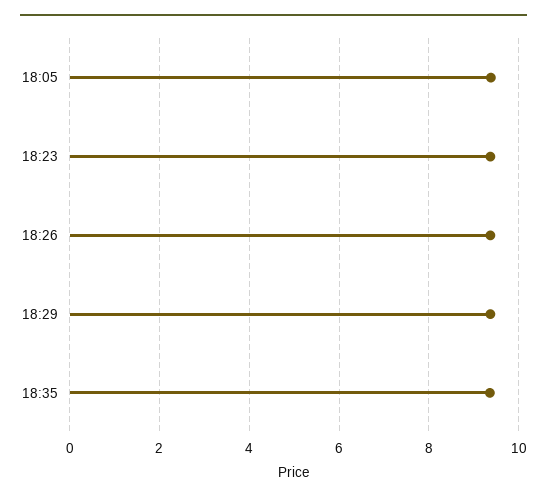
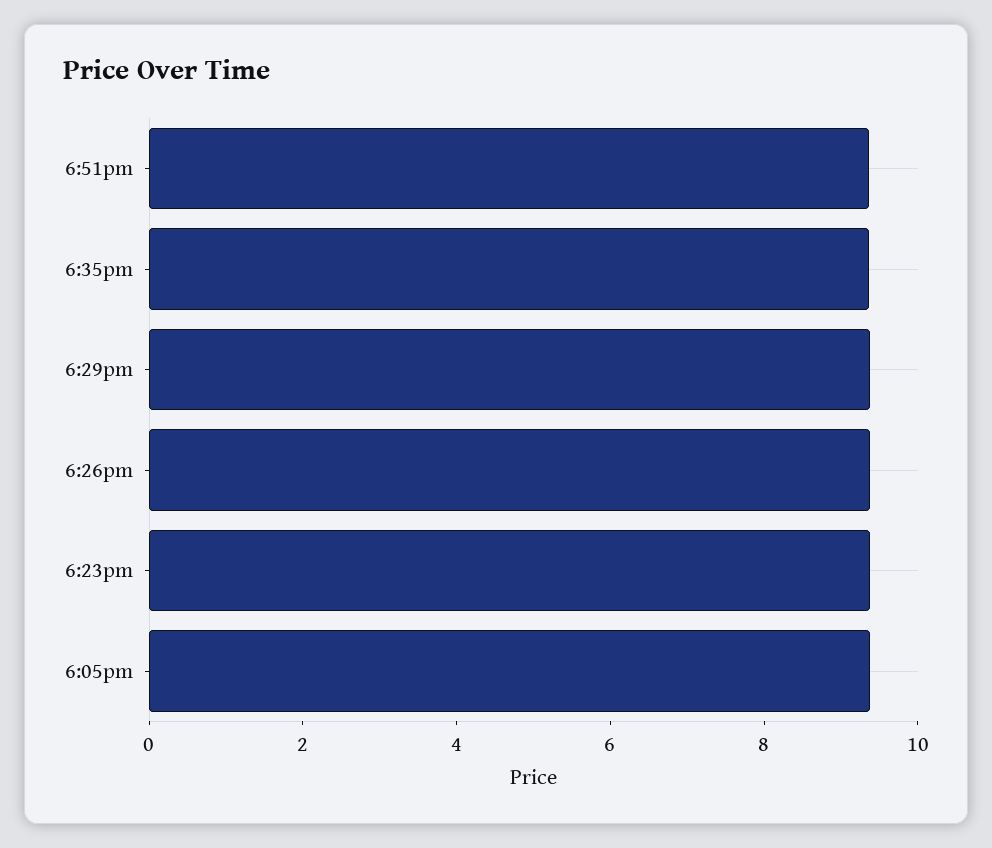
6:51pm: none -> 9.5

